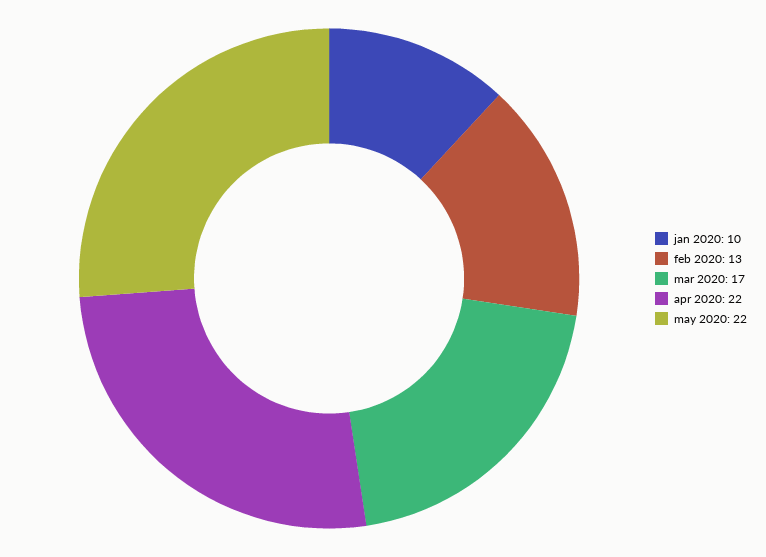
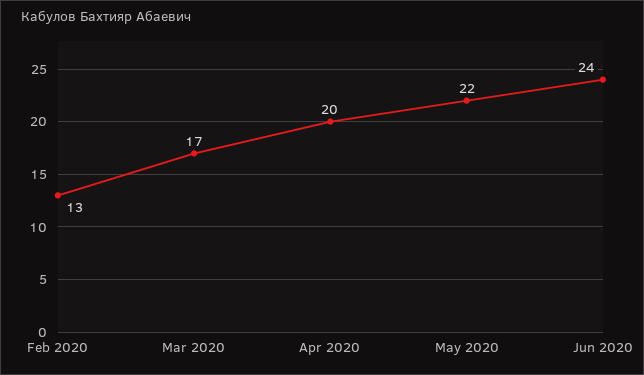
jan 2020: 10 -> none
apr 2020: 22 -> 20
Jun 2020: none -> 24

